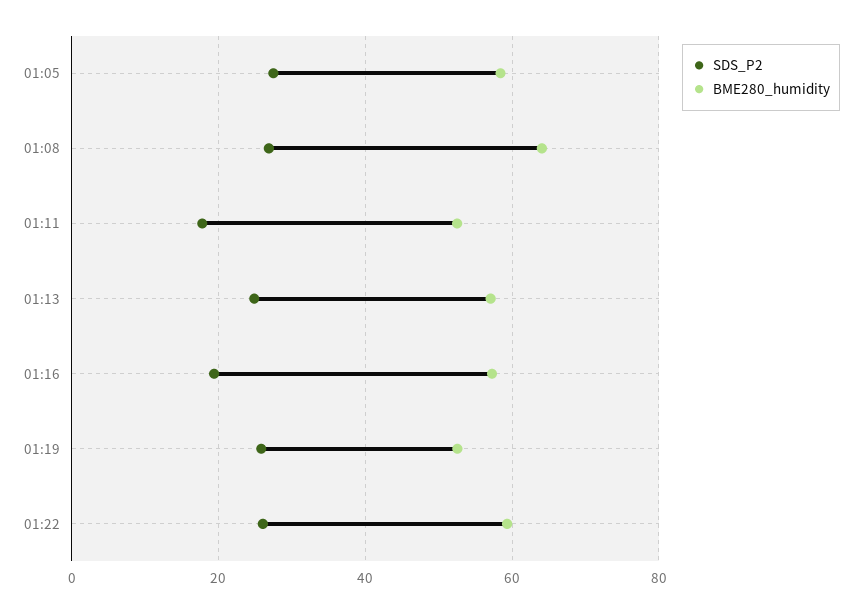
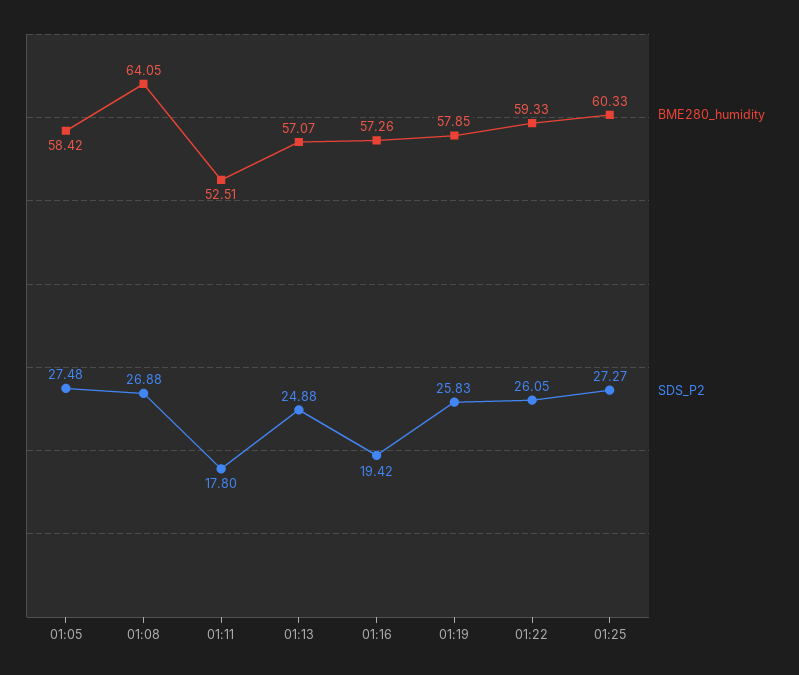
BME280_humidity, 01:19: 52 -> 57.85
BME280_humidity, 01:25: none -> 60.33
SDS_P2, 01:25: none -> 27.27

